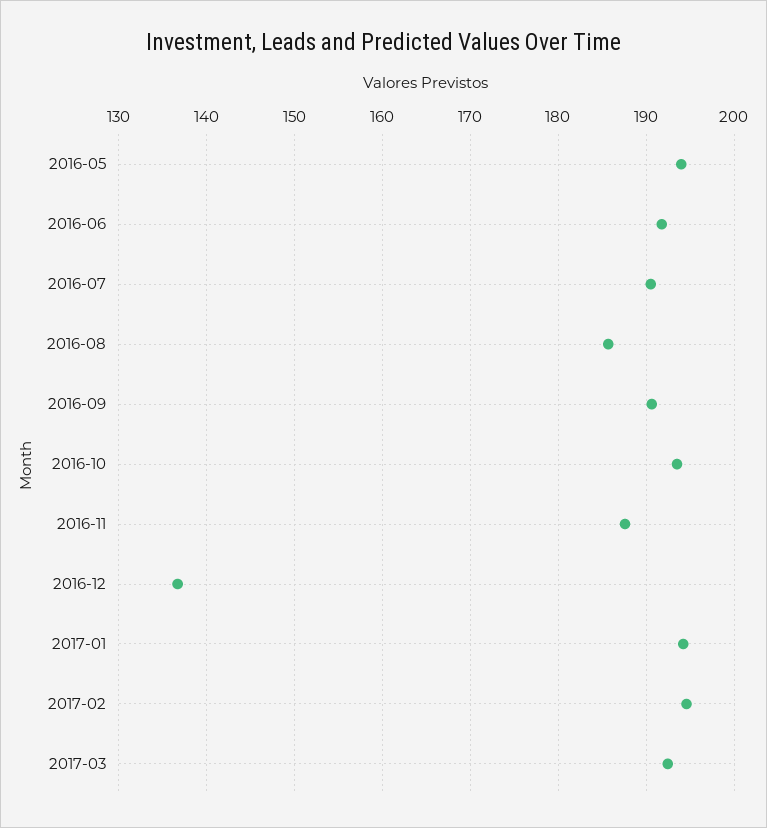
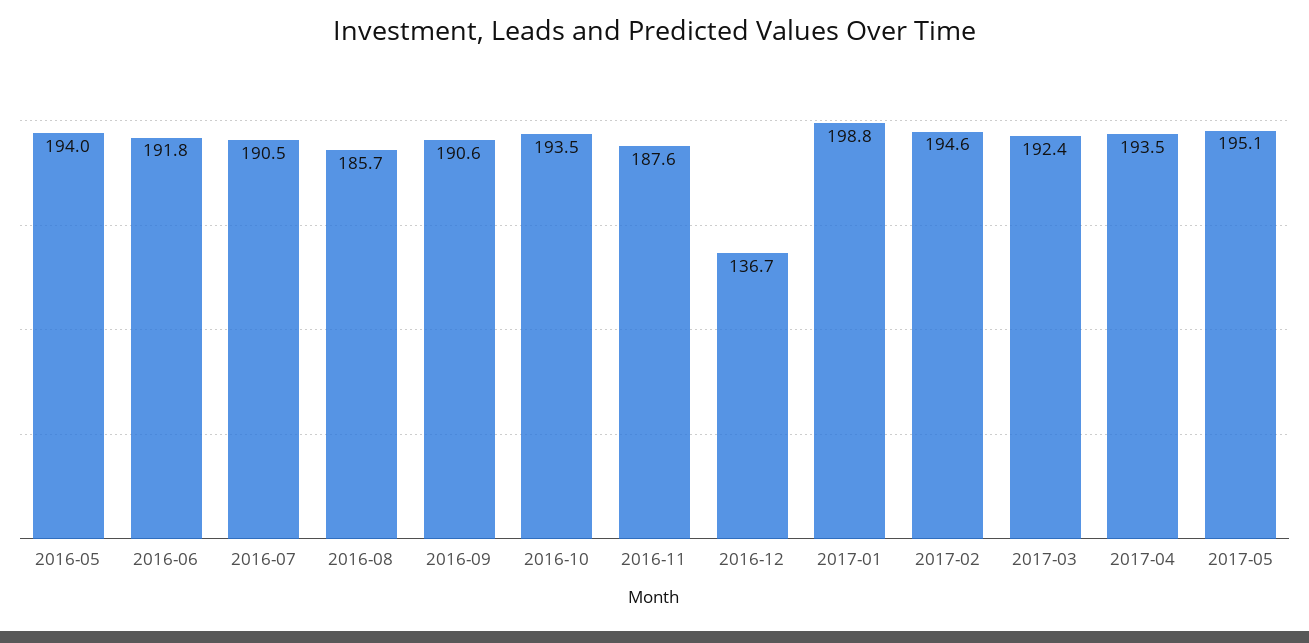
2017-01: 194 -> 198.8
2017-04: none -> 193.5
2017-05: none -> 195.1

